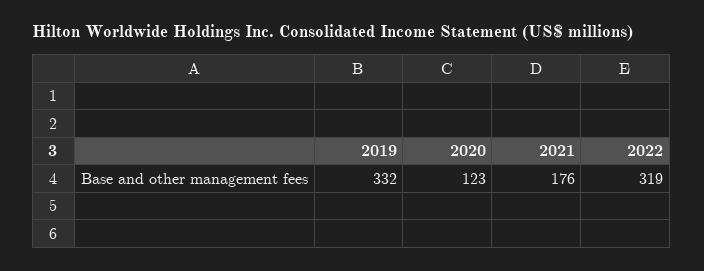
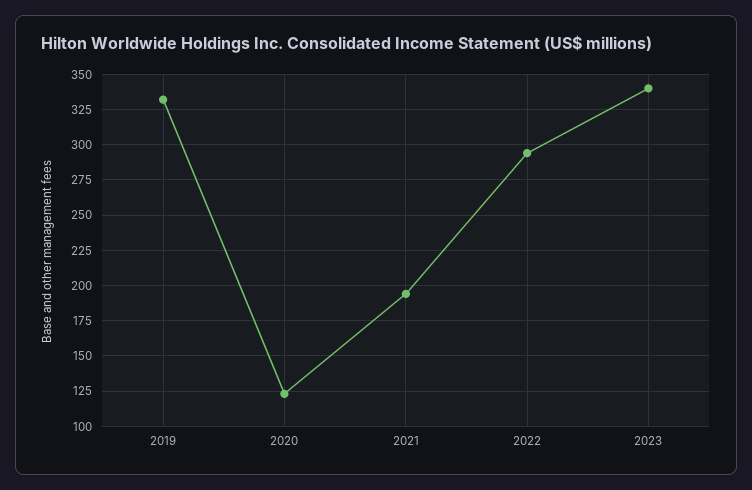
2021: 176 -> 195
2022: 319 -> 295
2023: none -> 340

